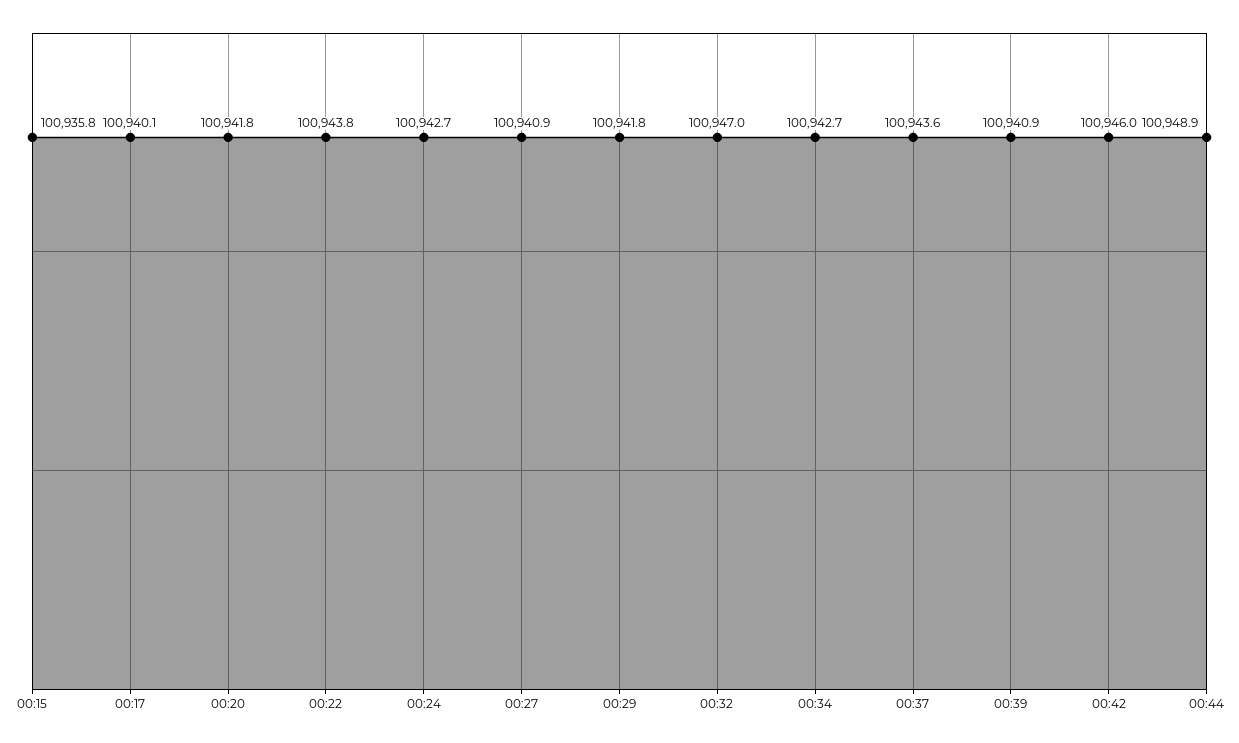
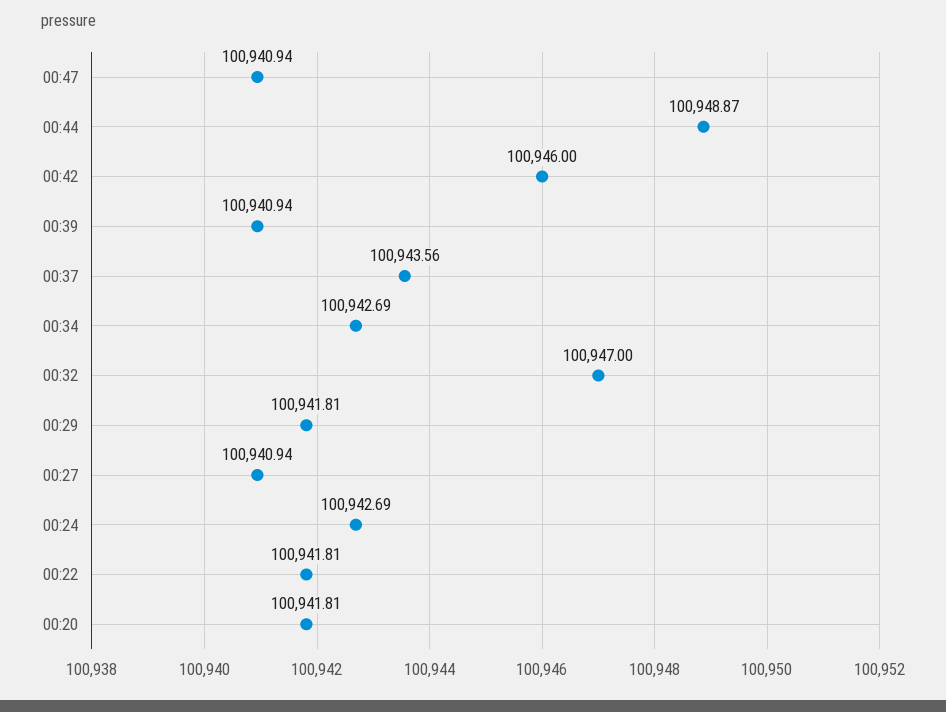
00:15: 100935.8 -> none
00:17: 100940.1 -> none
00:22: 100943.8 -> 100941.81
00:47: none -> 100940.94

